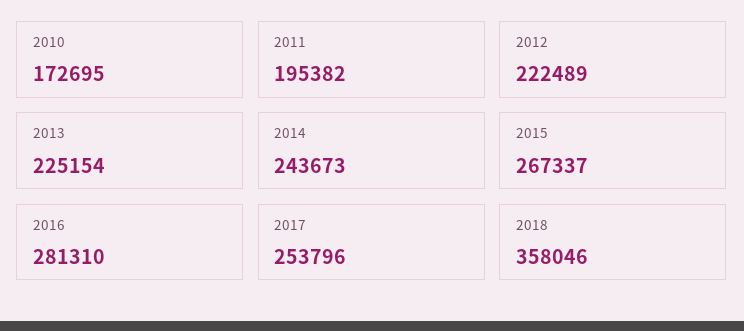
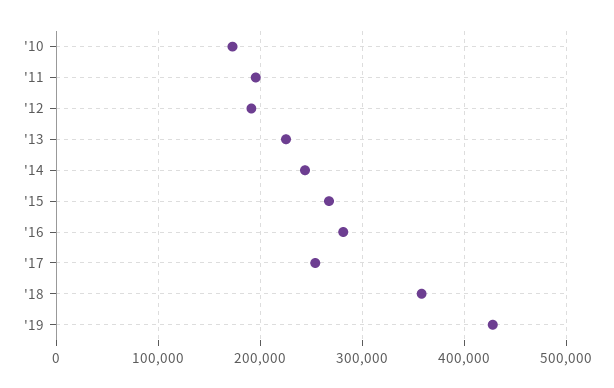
2012: 222489 -> 190000
'19: none -> 430000

